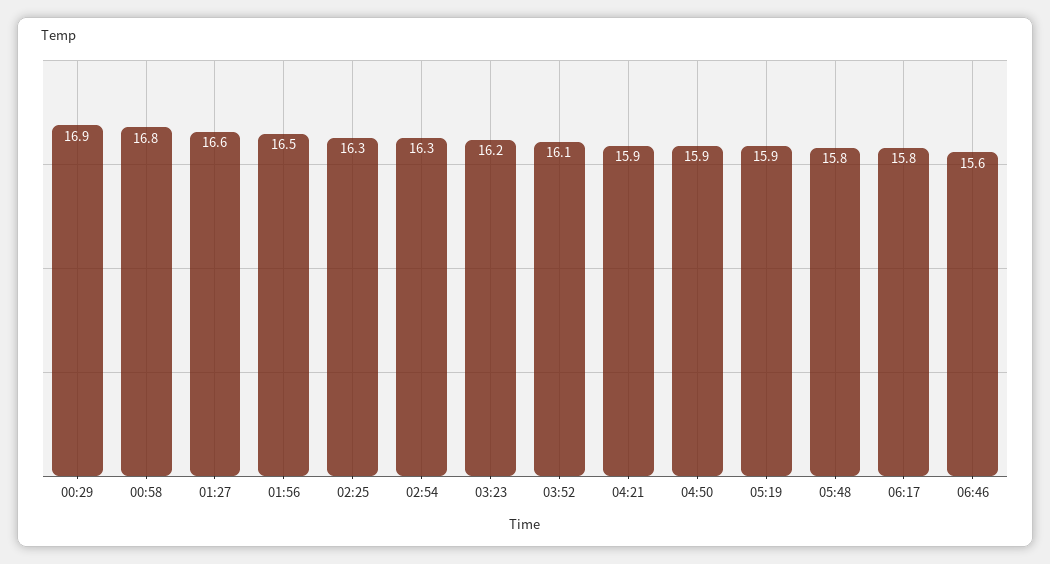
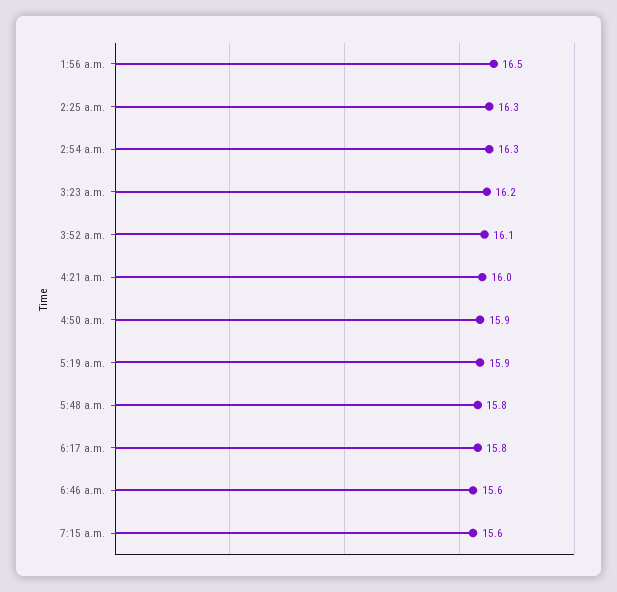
00:29: 16.9 -> none
00:58: 16.8 -> none
01:27: 16.6 -> none
04:21: 15.9 -> 16
7:15 a.m.: none -> 15.6

